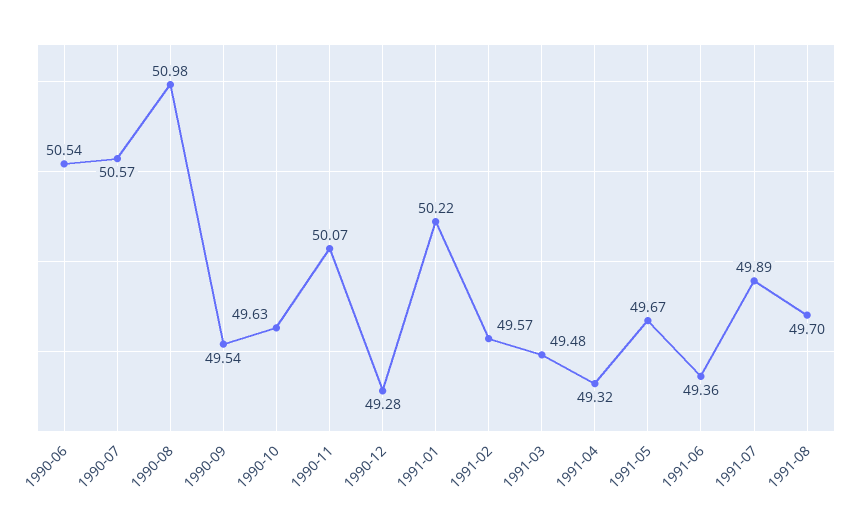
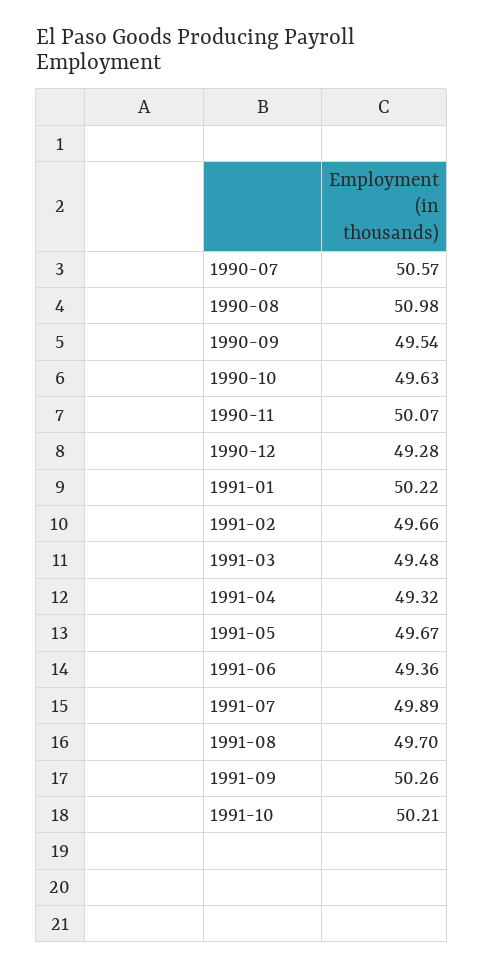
1990-06: 50.54 -> none
1991-02: 49.57 -> 49.66
1991-09: none -> 50.26
1991-10: none -> 50.21

